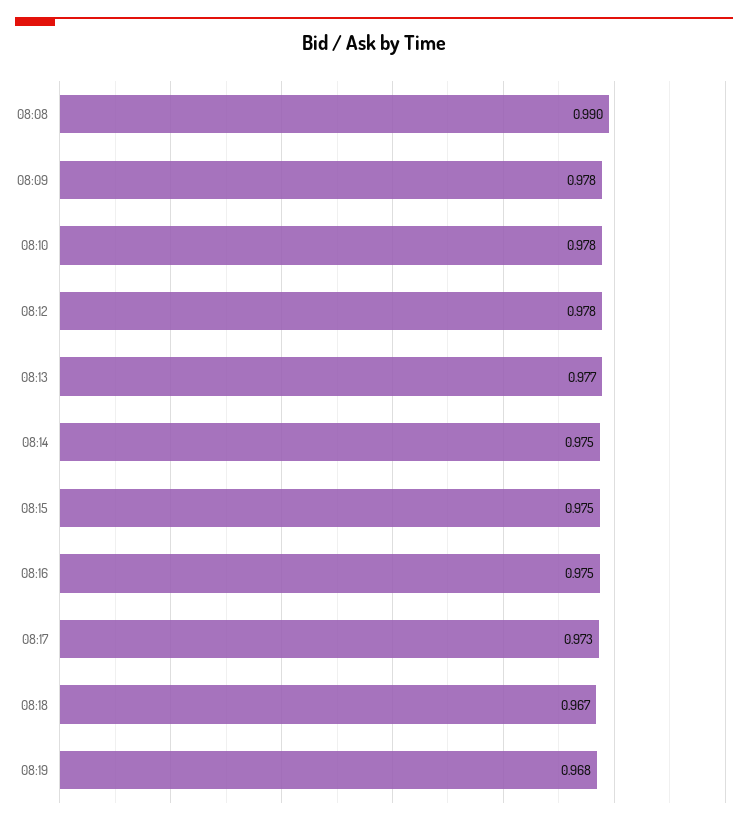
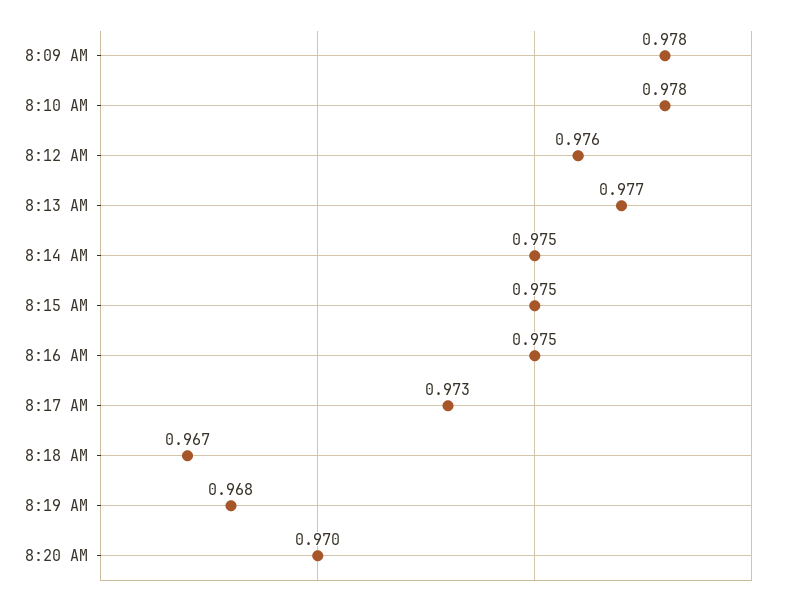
08:08: 0.99 -> none
08:12: 0.978 -> 0.976
8:20 AM: none -> 0.97

